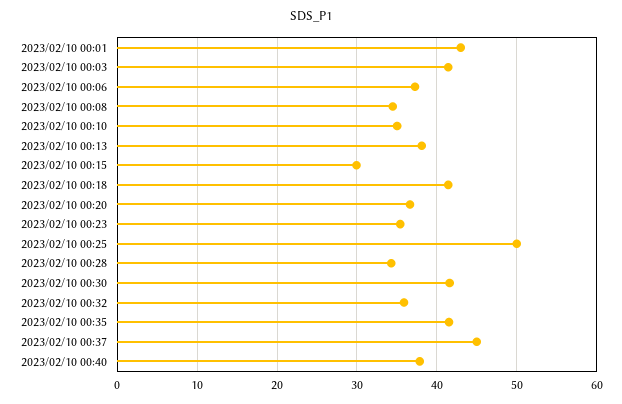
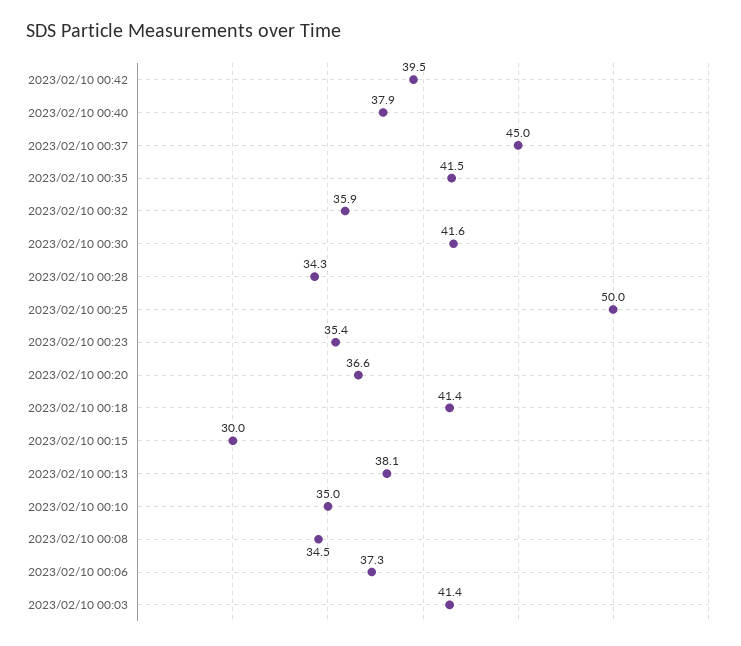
2023/02/10 00:01: 43 -> none
2023/02/10 00:42: none -> 39.5

